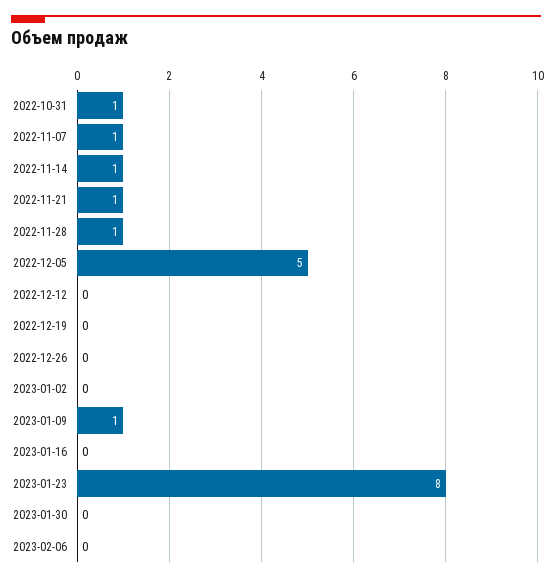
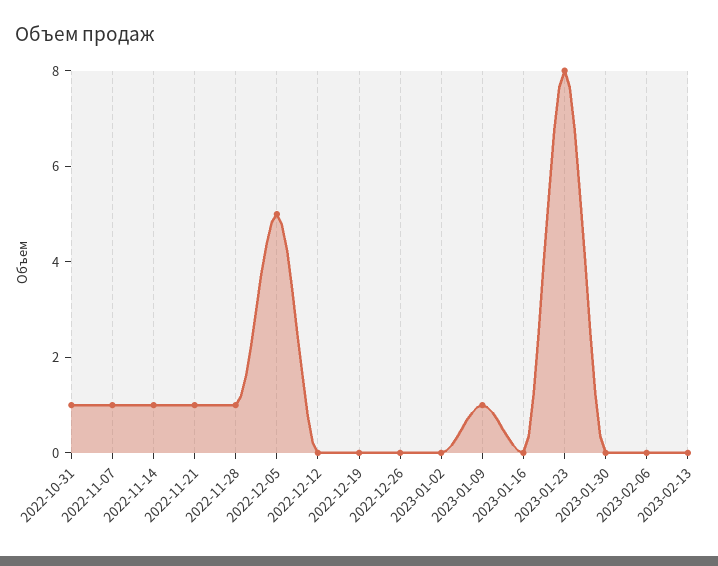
2023-02-13: none -> 0

